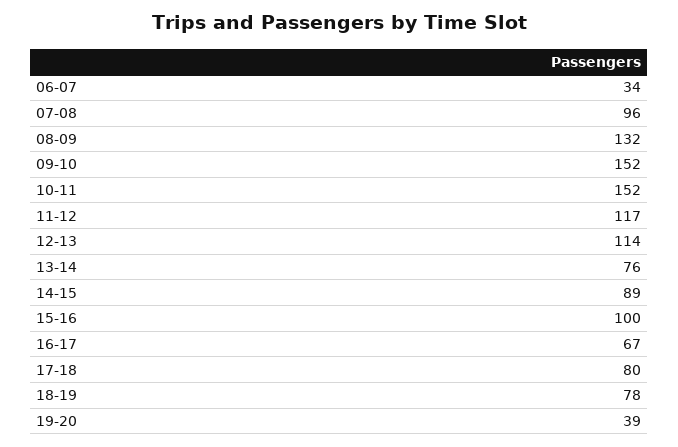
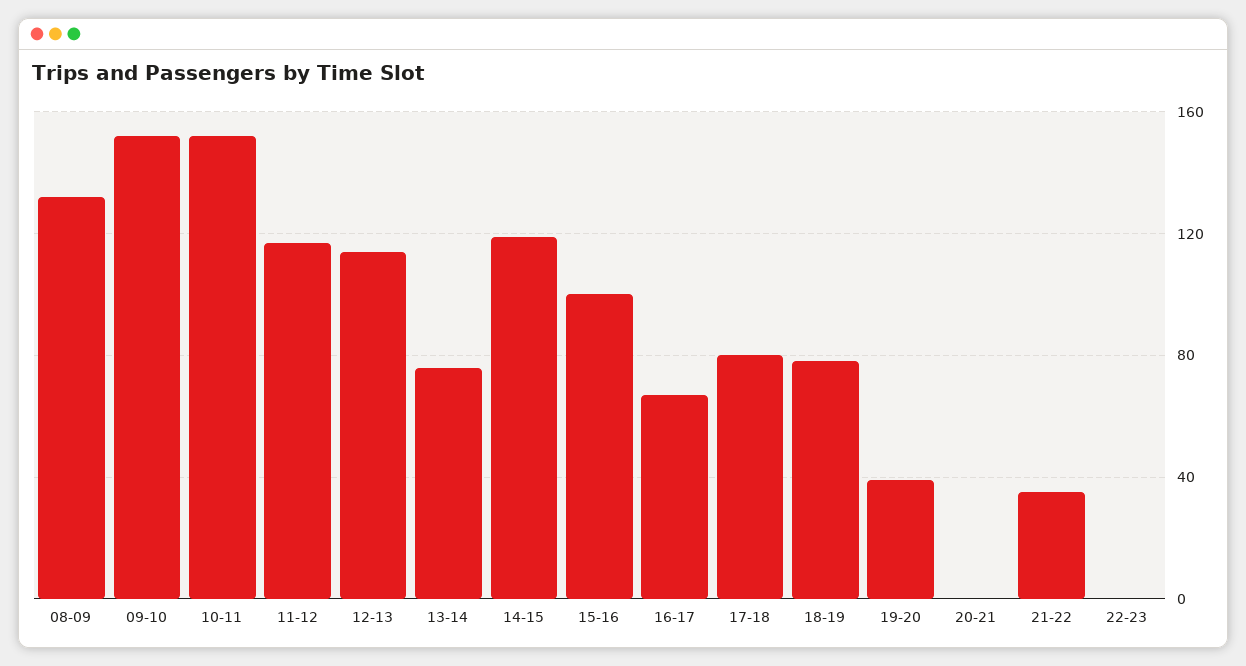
06-07: 34 -> none
07-08: 96 -> none
14-15: 89 -> 120
20-21: none -> 0
21-22: none -> 35
22-23: none -> 0

